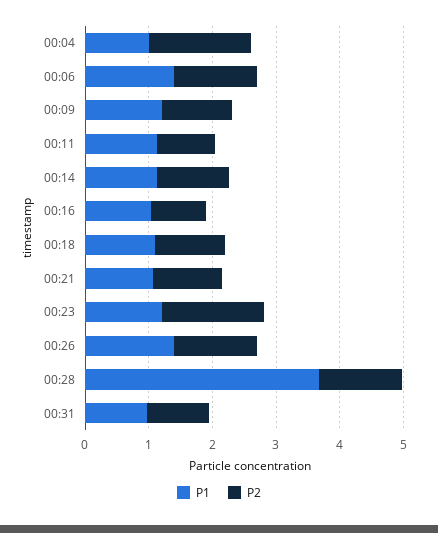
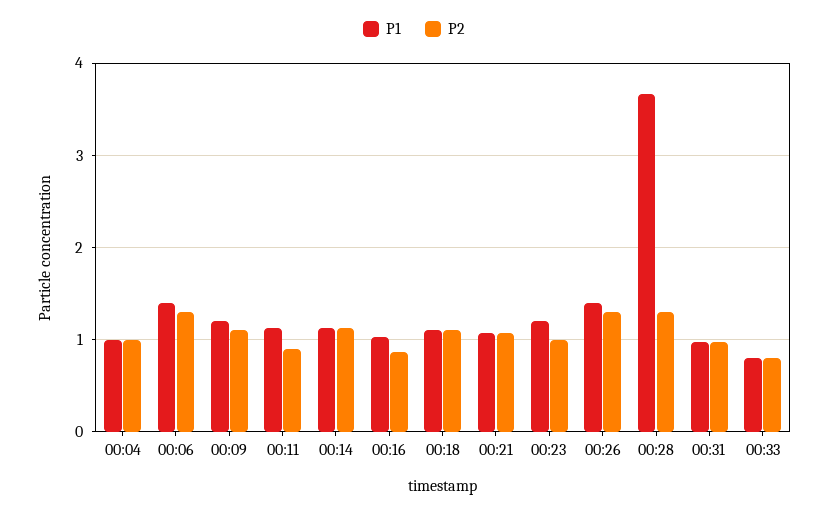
P2, 00:04: 1.6 -> 1
P2, 00:23: 1.6 -> 1
P1, 00:33: none -> 0.8
P2, 00:33: none -> 0.8

